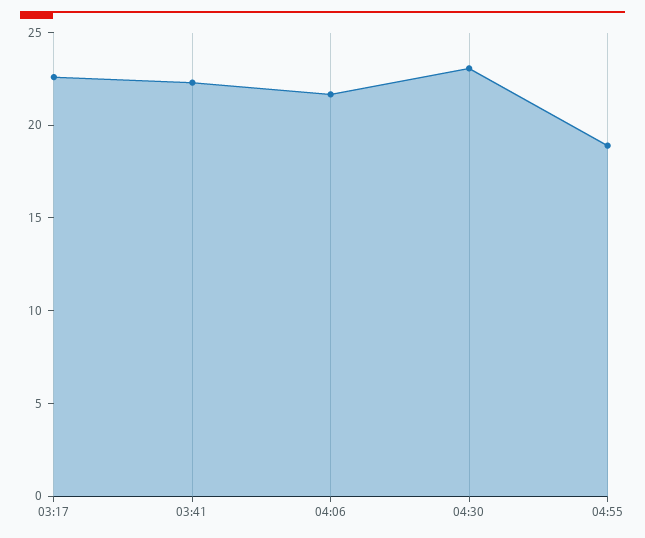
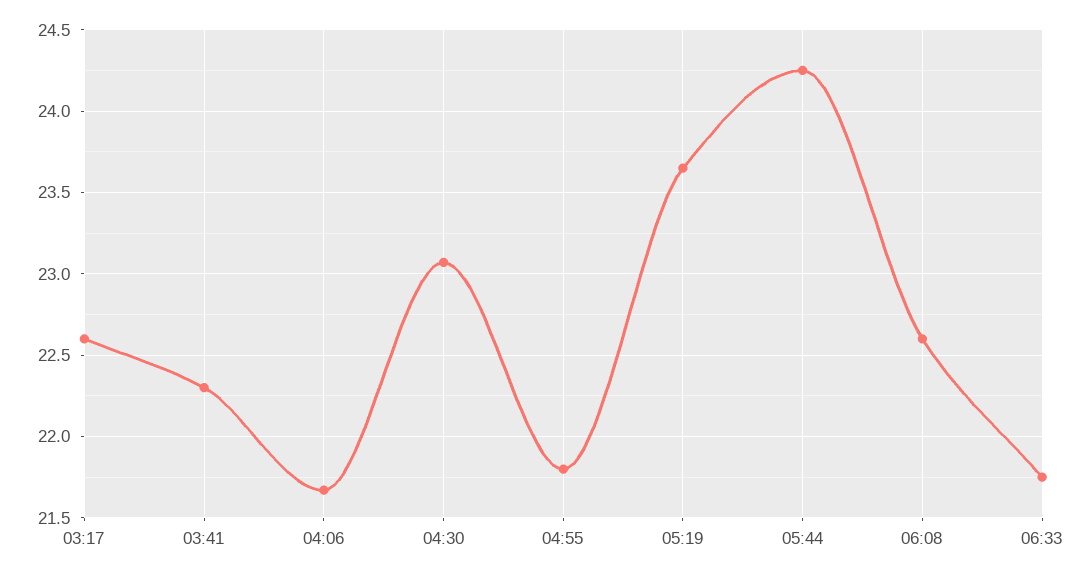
04:55: 19 -> 21.8
05:19: none -> 23.65
05:44: none -> 24.25
06:08: none -> 22.6
06:33: none -> 21.75

